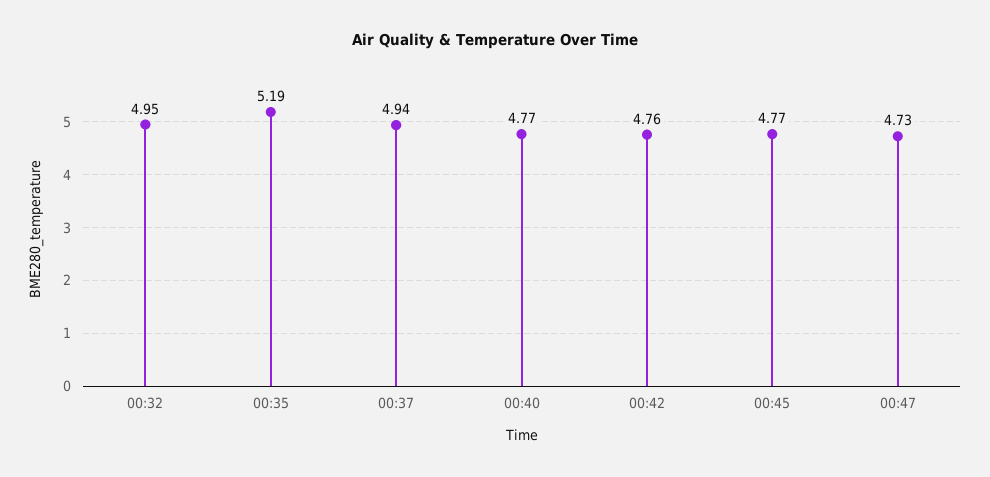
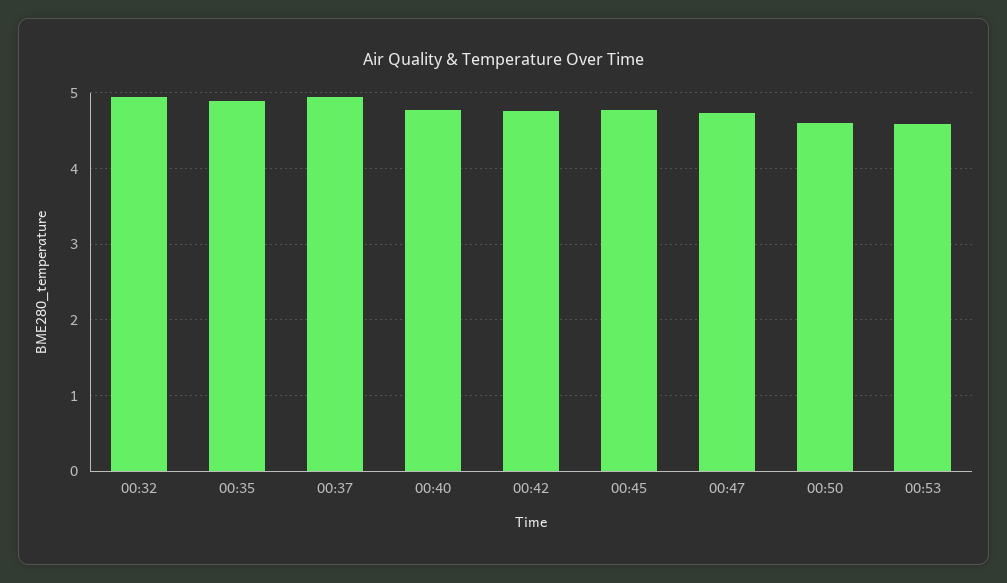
00:35: 5.19 -> 4.9
00:50: none -> 4.6
00:53: none -> 4.6

